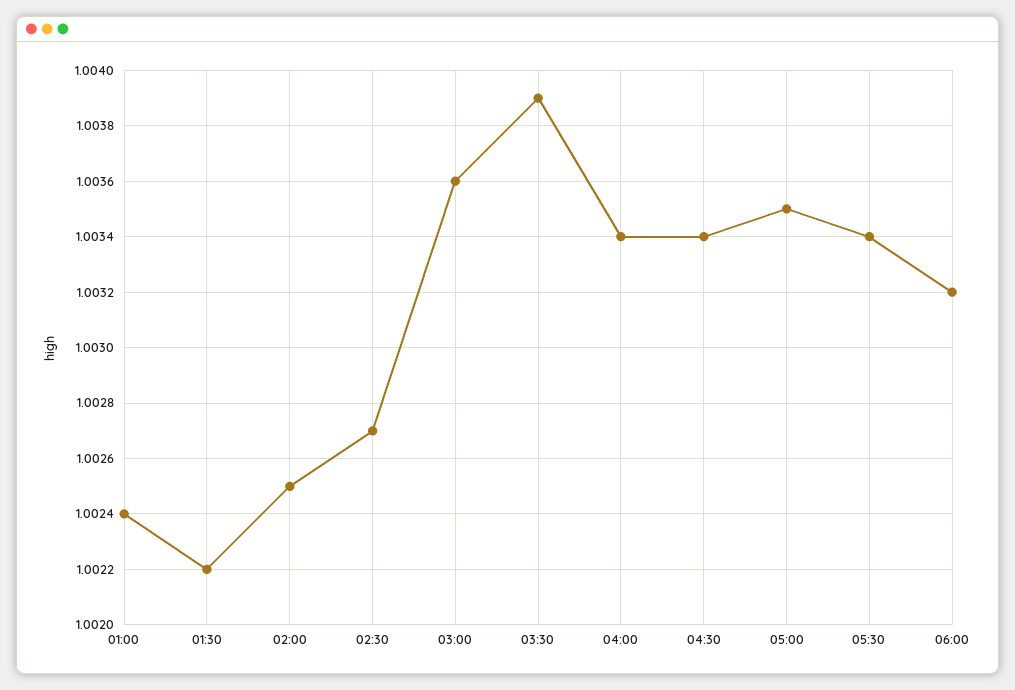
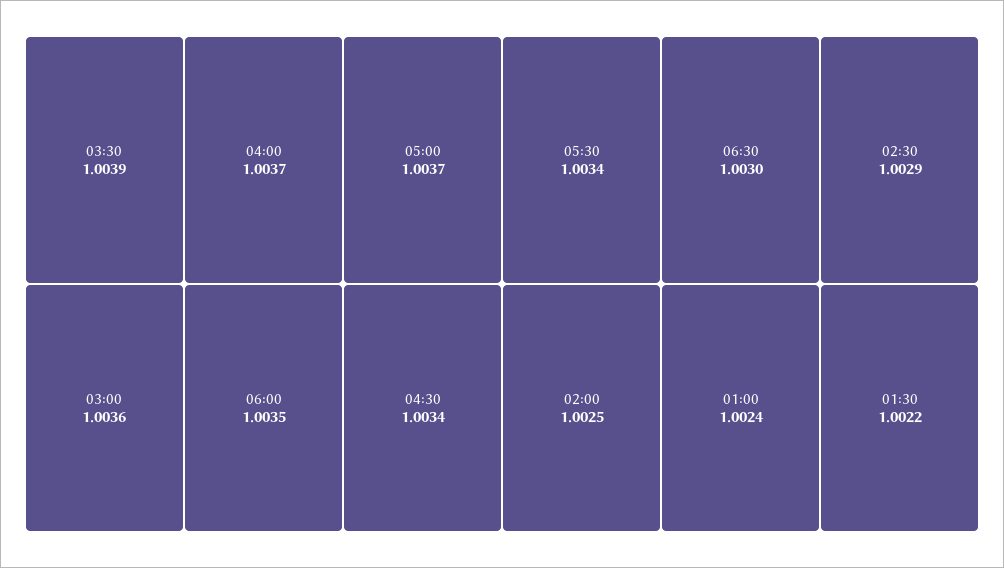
02:30: 1.0027 -> 1.0029
04:00: 1.0034 -> 1.0037
05:00: 1.0035 -> 1.0037
06:00: 1.0032 -> 1.0035
06:30: none -> 1.003

